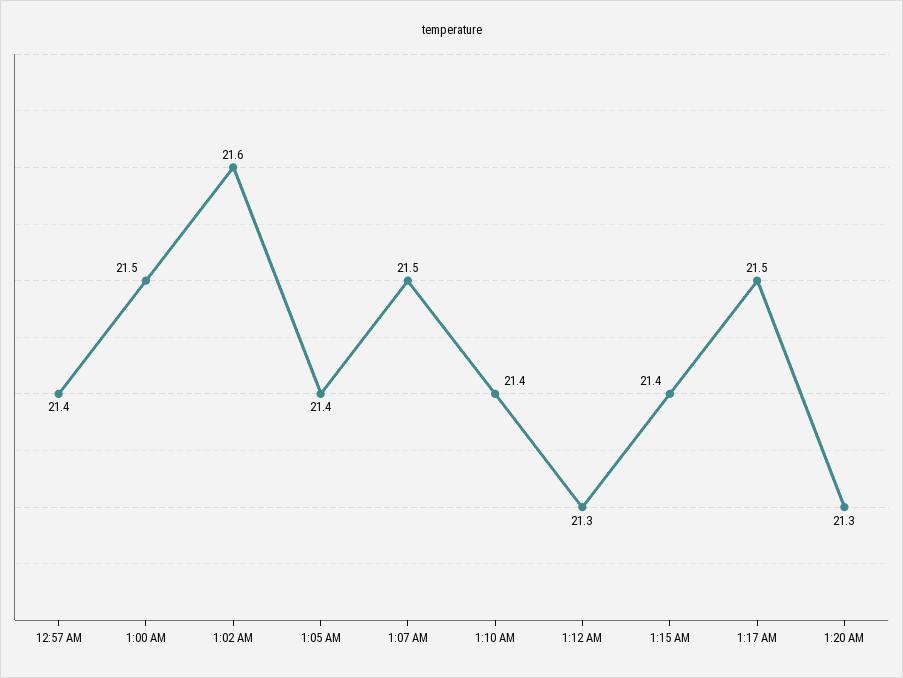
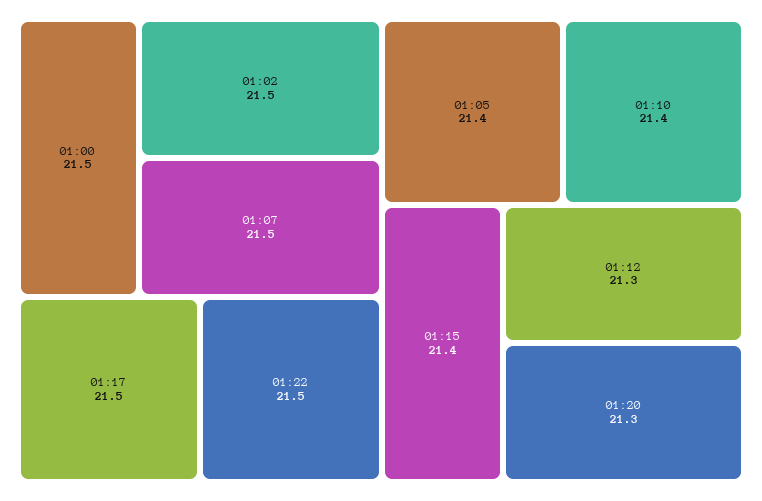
12:57 AM: 21.4 -> none
1:02 AM: 21.6 -> 21.5
01:22: none -> 21.5

